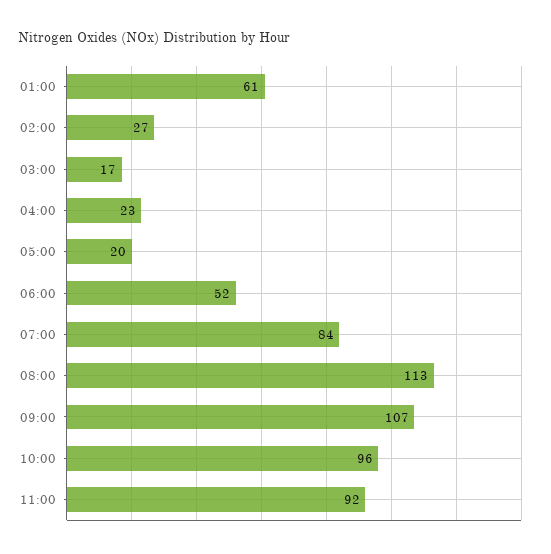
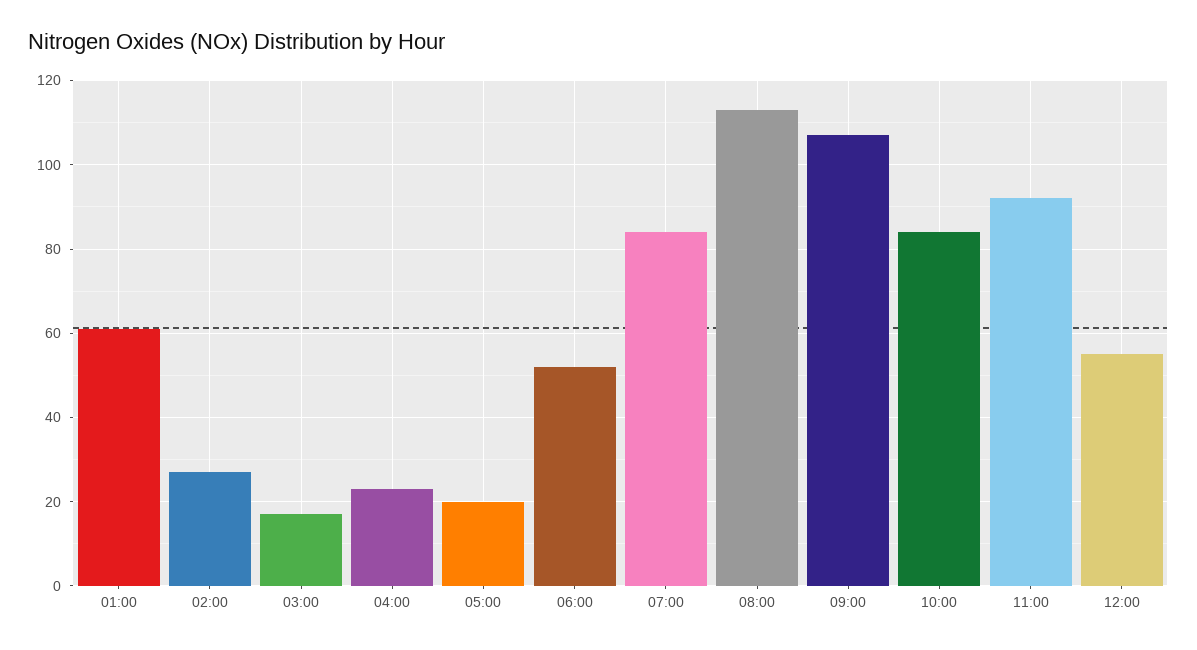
10:00: 96 -> 85
12:00: none -> 55

